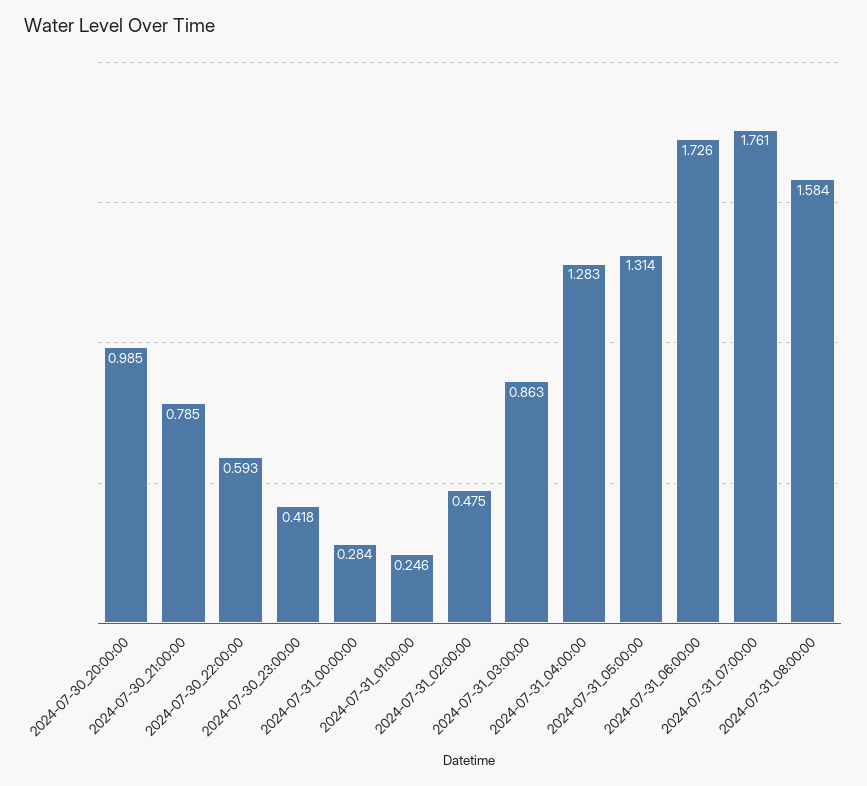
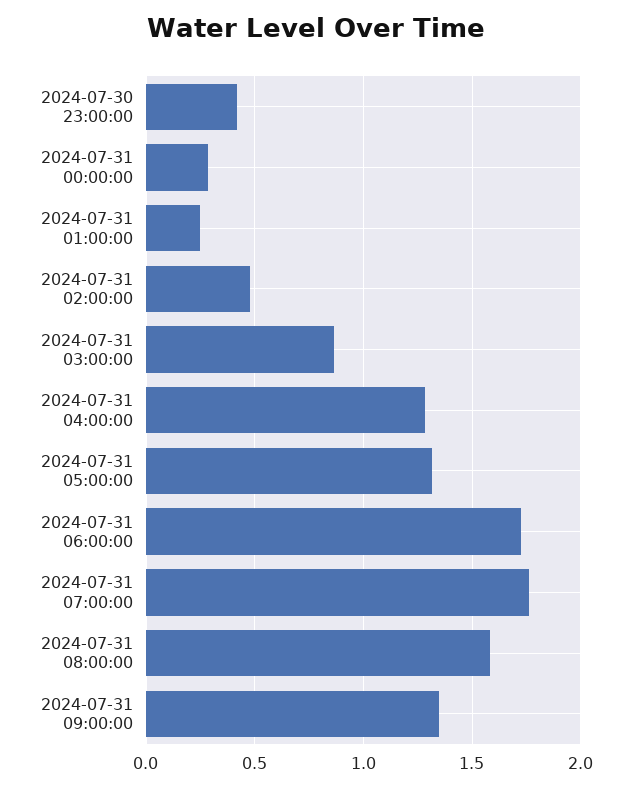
2024-07-30_20:00:00: 0.985 -> none
2024-07-30_21:00:00: 0.785 -> none
2024-07-30_22:00:00: 0.593 -> none
2024-07-31 09:00:00: none -> 1.35

